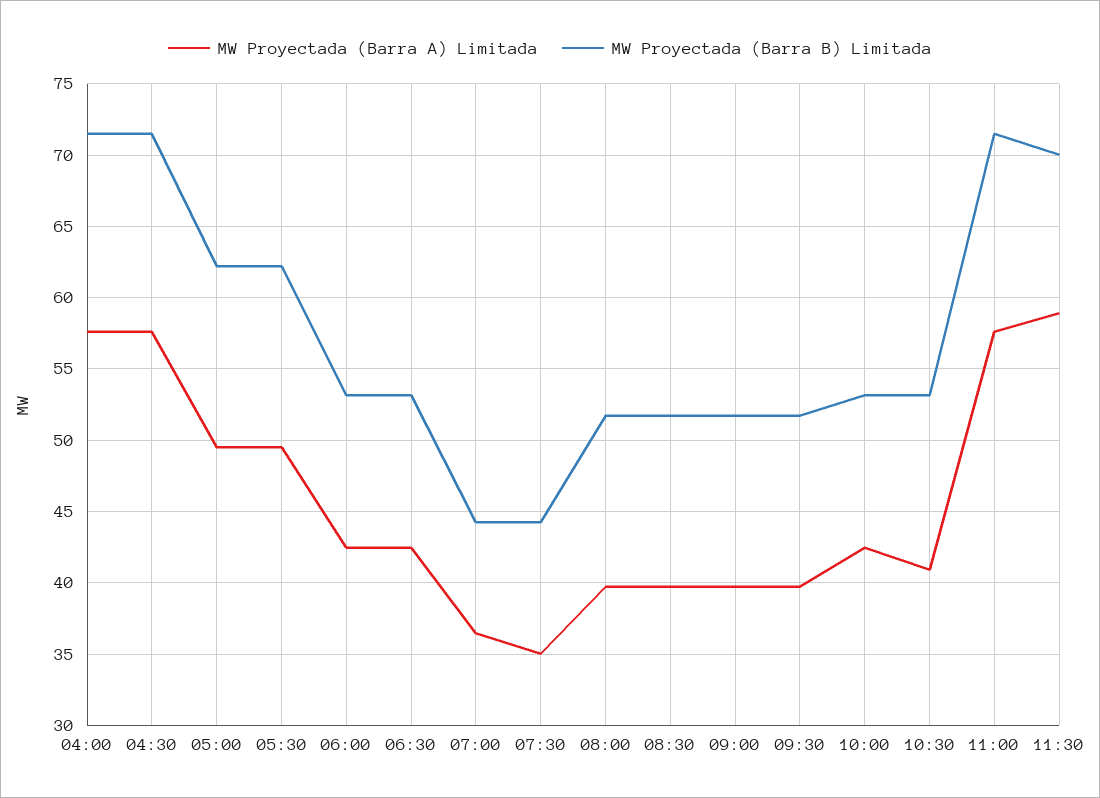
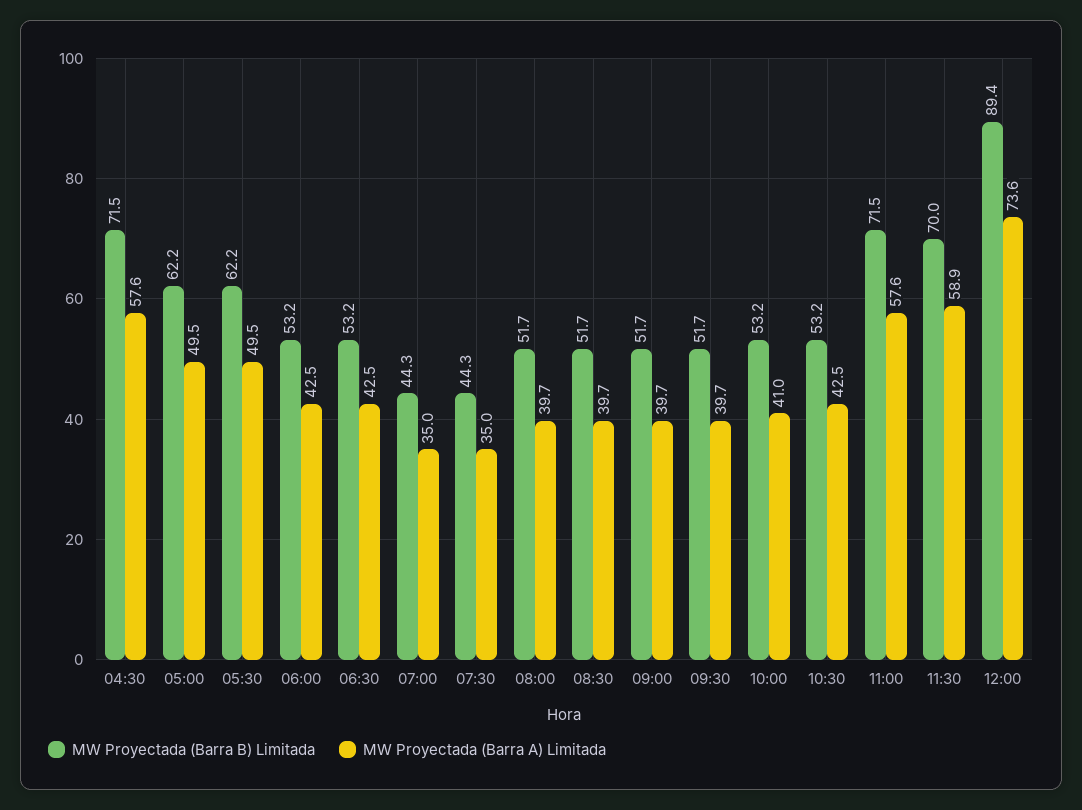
MW Proyectada (Barra A) Limitada, 04:00: 57.5 -> none
MW Proyectada (Barra B) Limitada, 04:00: 71.5 -> none
MW Proyectada (Barra A) Limitada, 07:00: 36.5 -> 35
MW Proyectada (Barra A) Limitada, 10:00: 42.5 -> 41
MW Proyectada (Barra A) Limitada, 10:30: 41 -> 42.5
MW Proyectada (Barra B) Limitada, 12:00: none -> 89.4
MW Proyectada (Barra A) Limitada, 12:00: none -> 73.6

